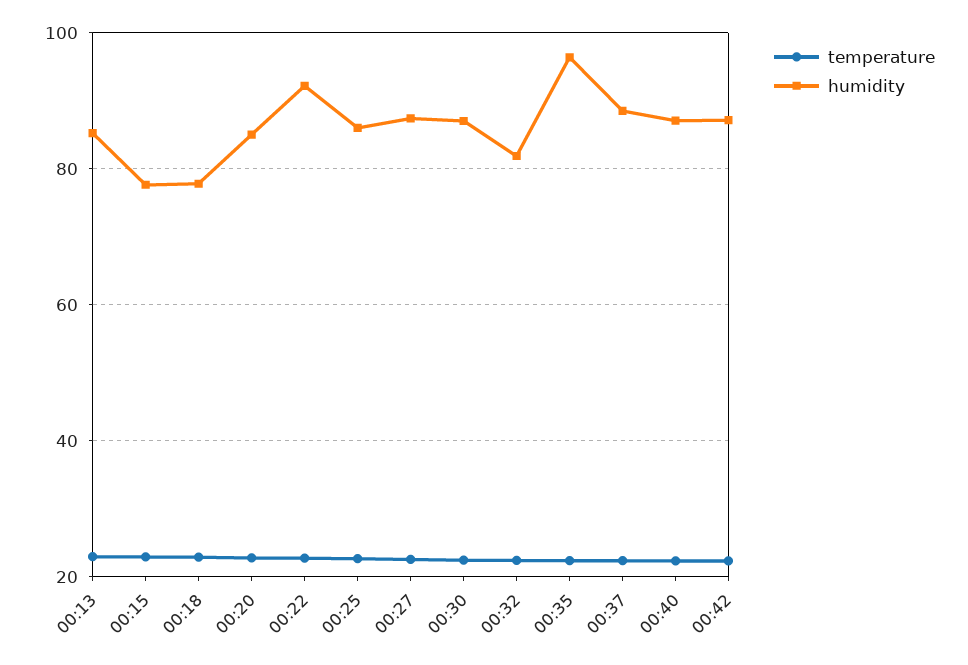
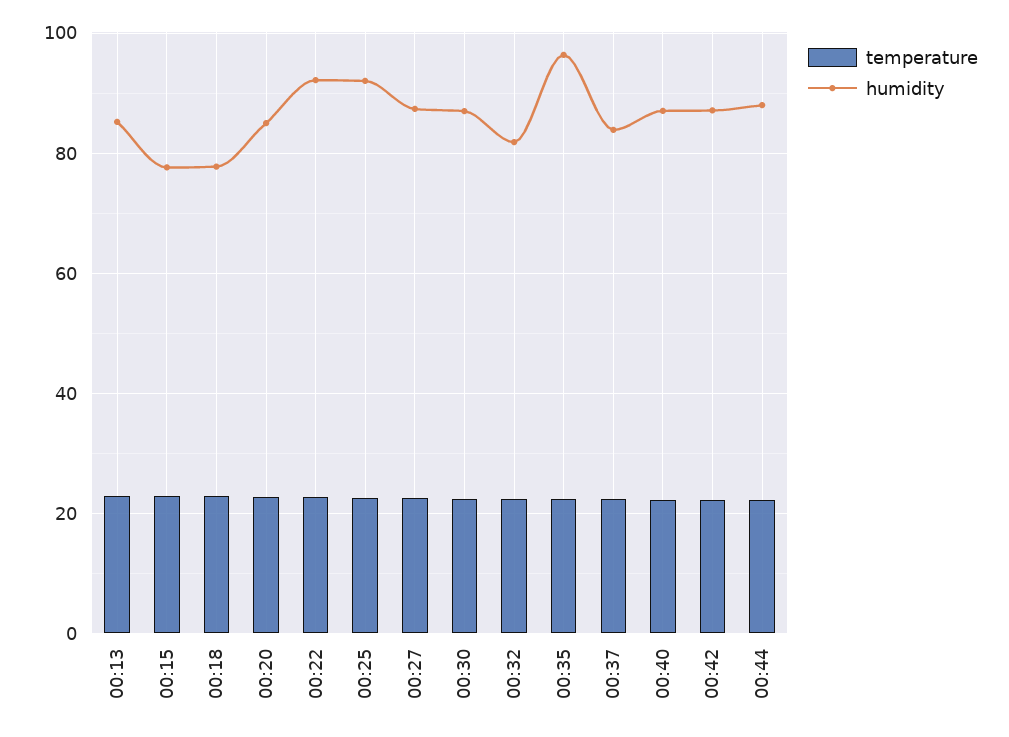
humidity, 00:25: 86 -> 92
humidity, 00:37: 88 -> 84
temperature, 00:44: none -> 22
humidity, 00:44: none -> 88

